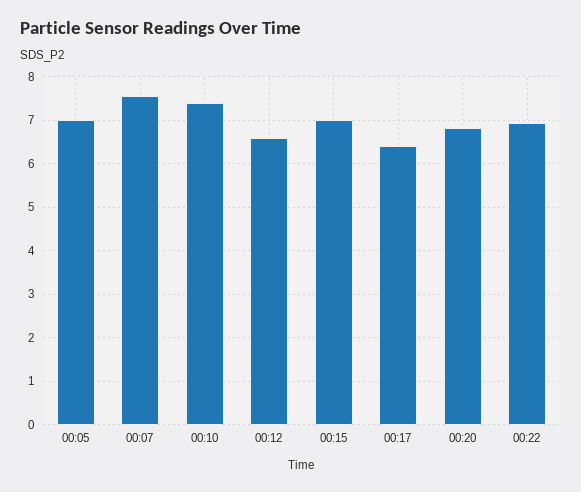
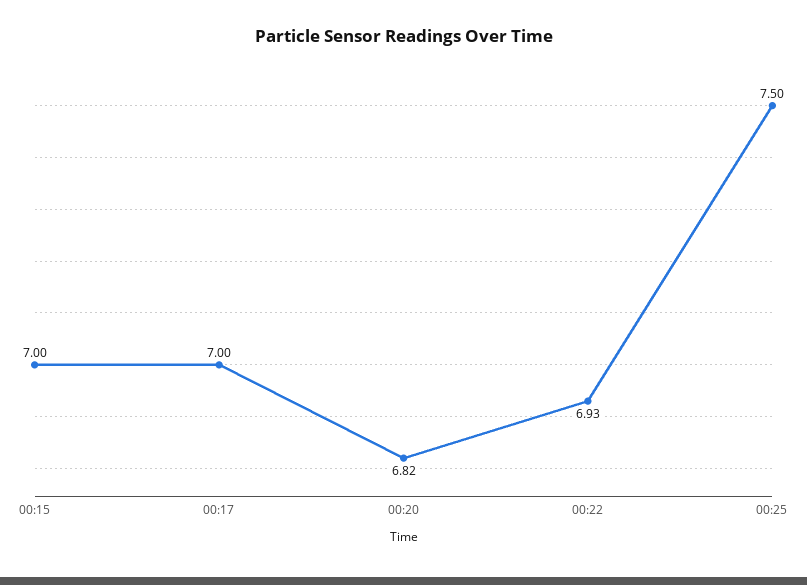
00:05: 7 -> none
00:07: 7.6 -> none
00:10: 7.4 -> none
00:12: 6.6 -> none
00:17: 6.4 -> 7
00:25: none -> 7.5

